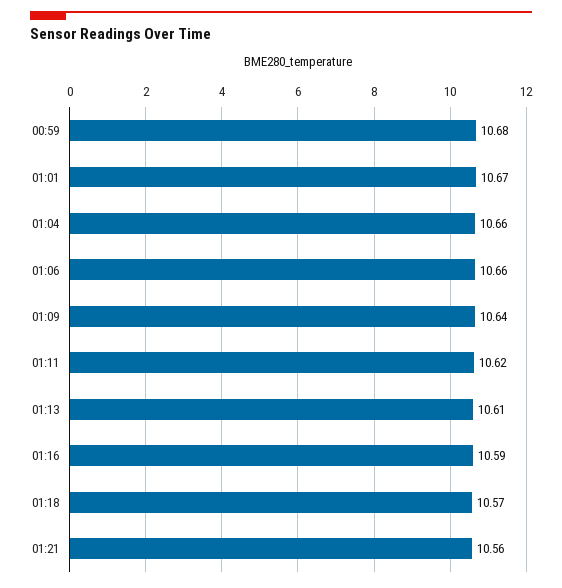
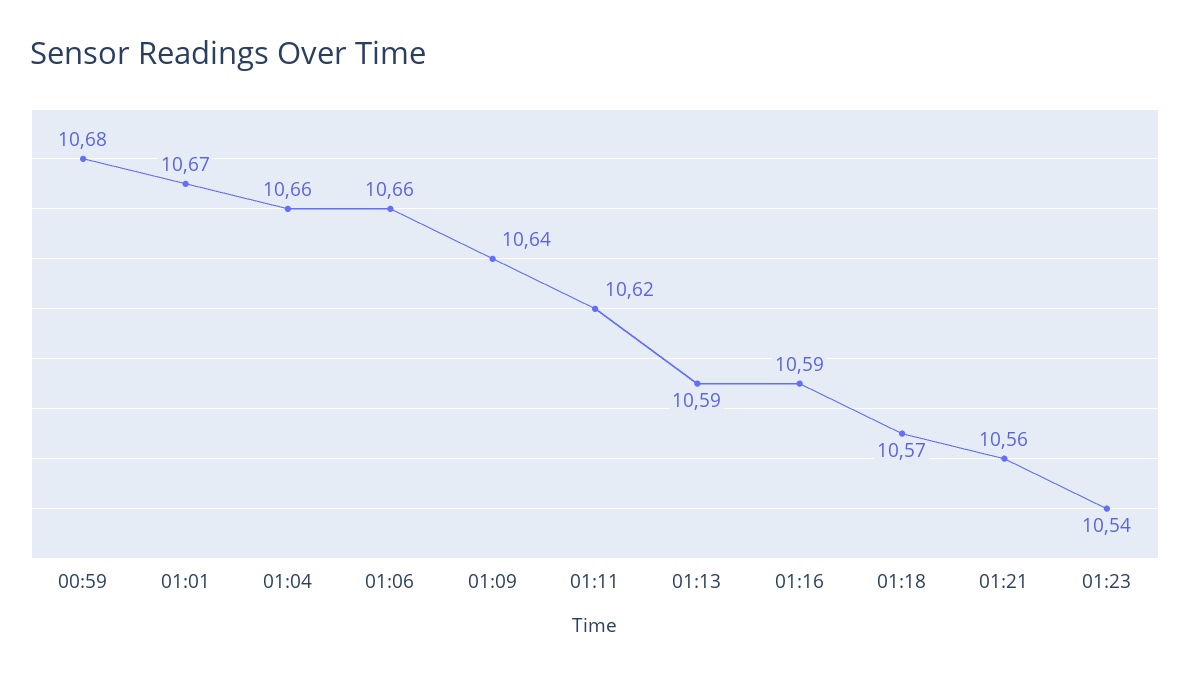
01:13: 10.61 -> 10.59
01:23: none -> 10.54

